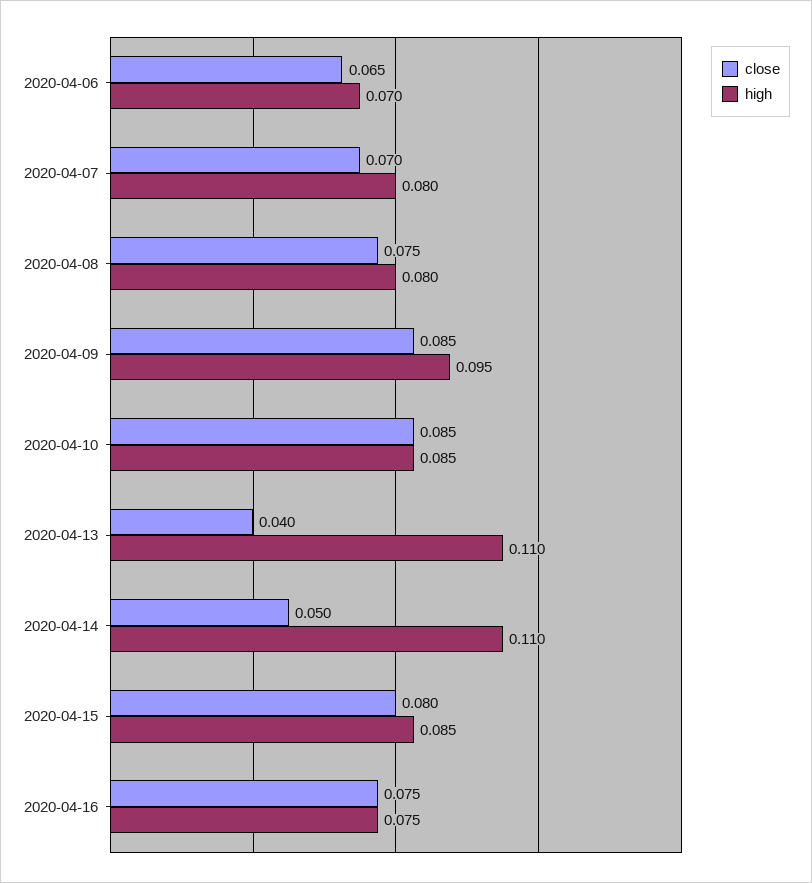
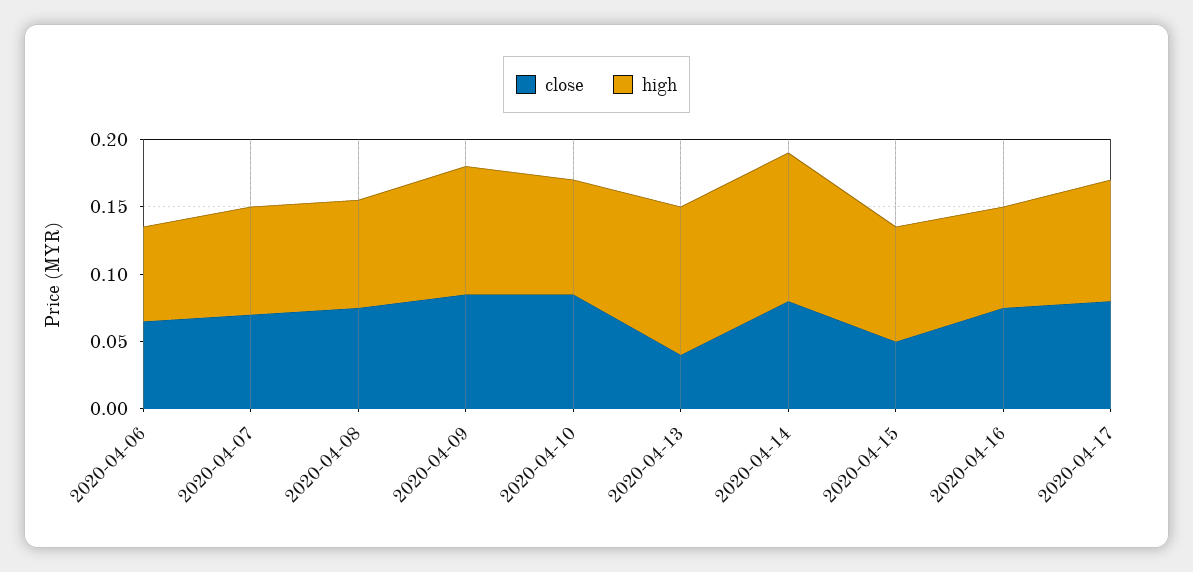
close, 2020-04-14: 0.05 -> 0.08
close, 2020-04-15: 0.08 -> 0.05
close, 2020-04-17: none -> 0.08
high, 2020-04-17: none -> 0.09

